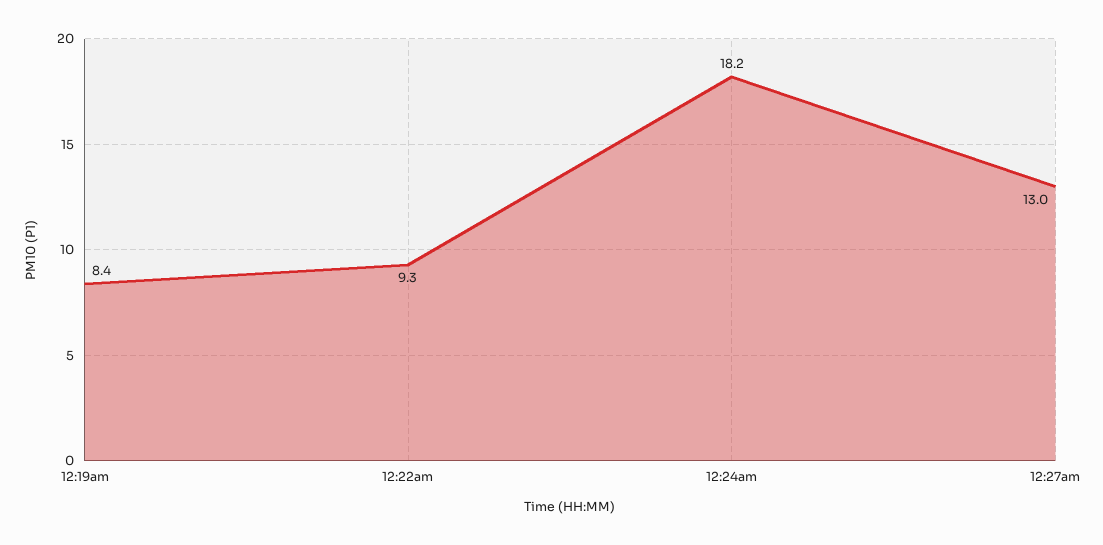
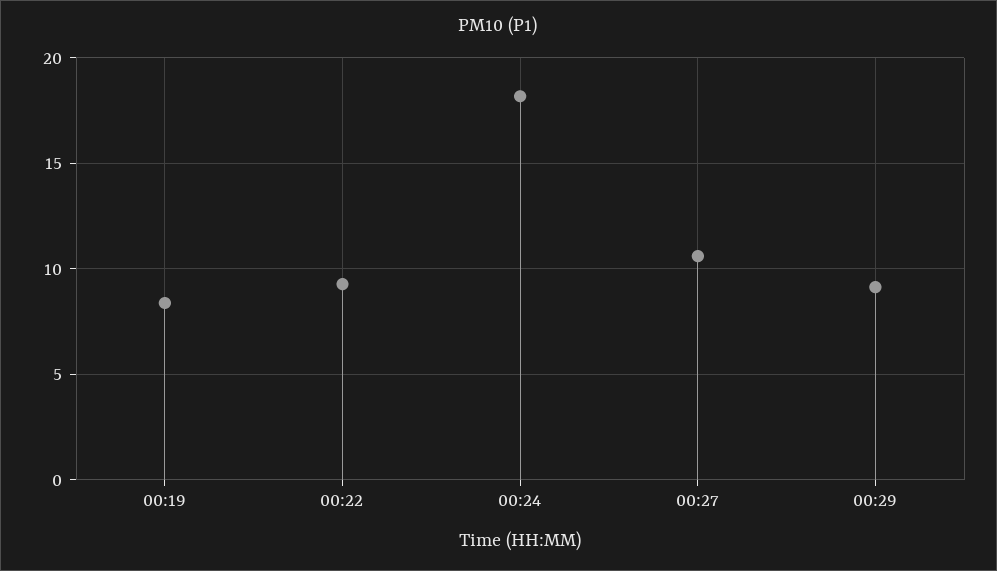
12:27am: 13 -> 10.5
00:29: none -> 9

